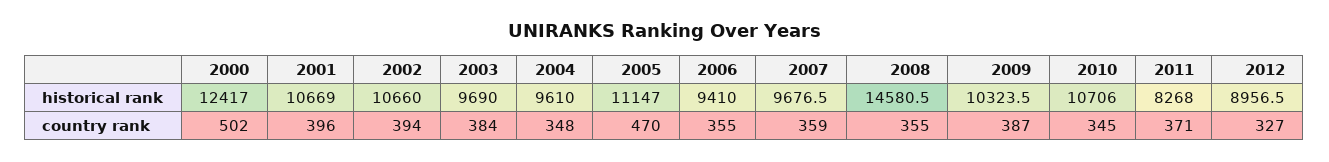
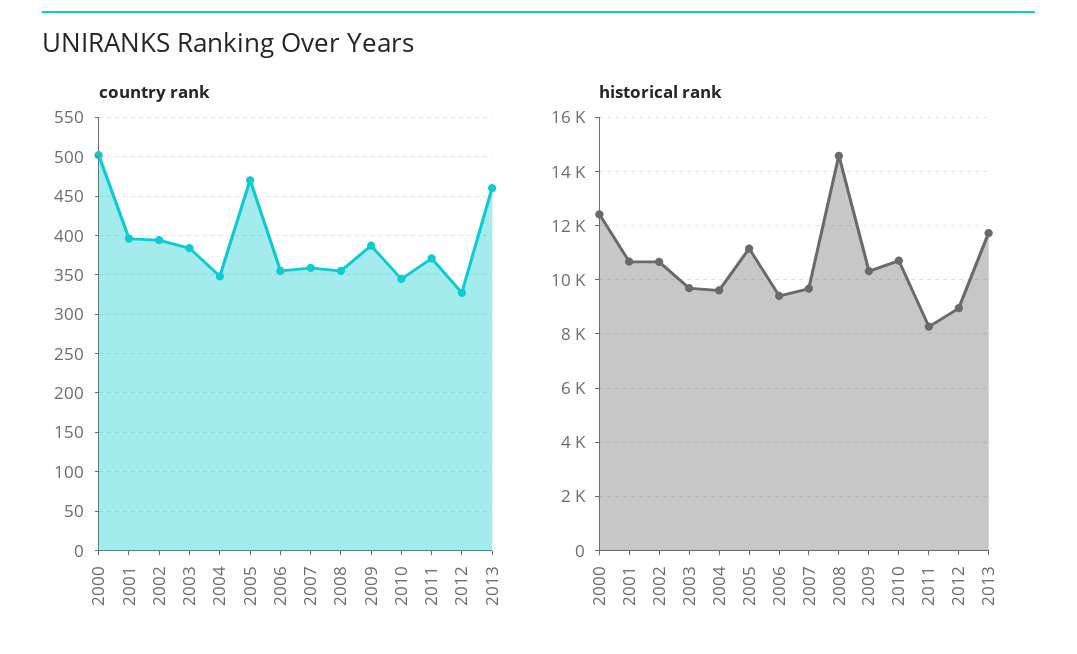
country rank, 2013: none -> 460
historical rank, 2013: none -> 11750

